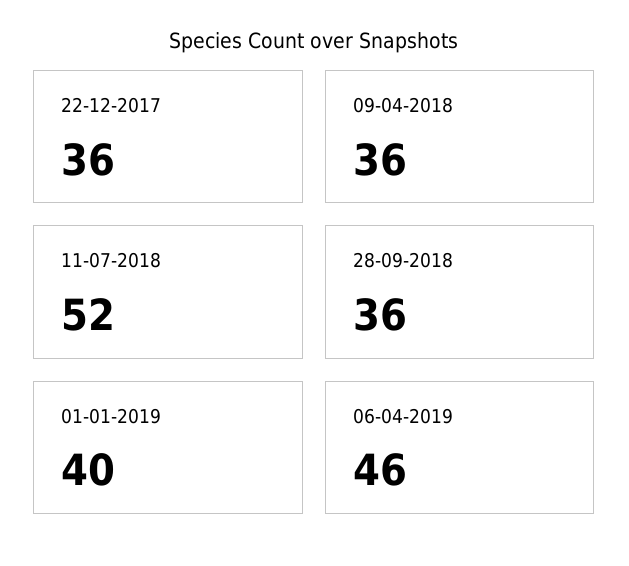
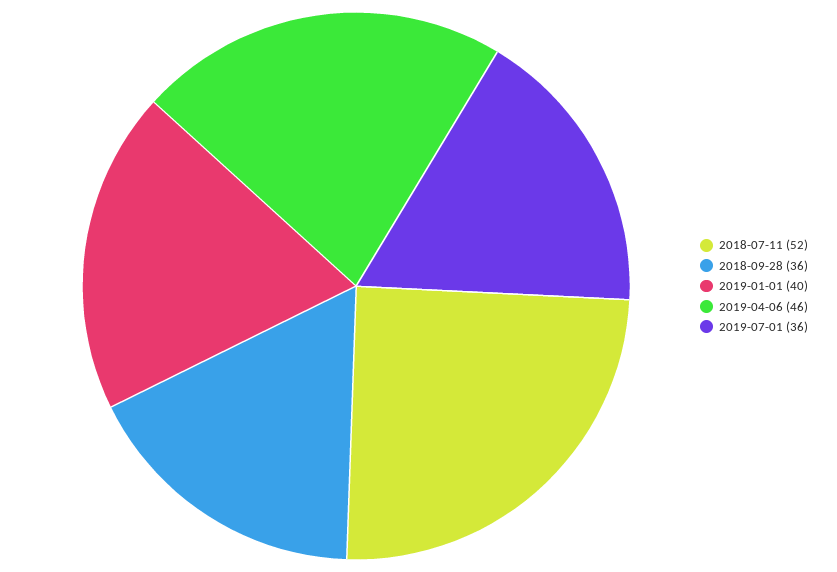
22-12-2017: 36 -> none
09-04-2018: 36 -> none
2019-07-01: none -> 36

